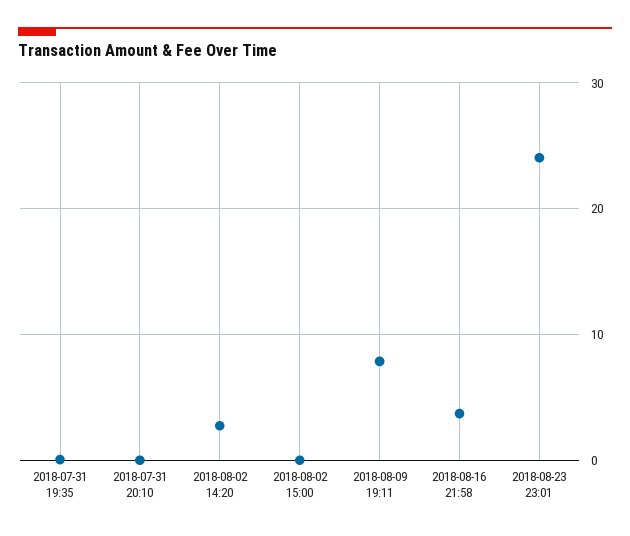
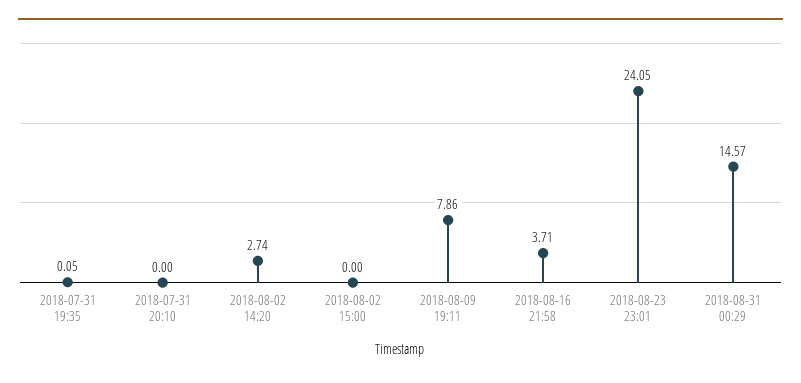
2018-08-31 00:29: none -> 14.57

